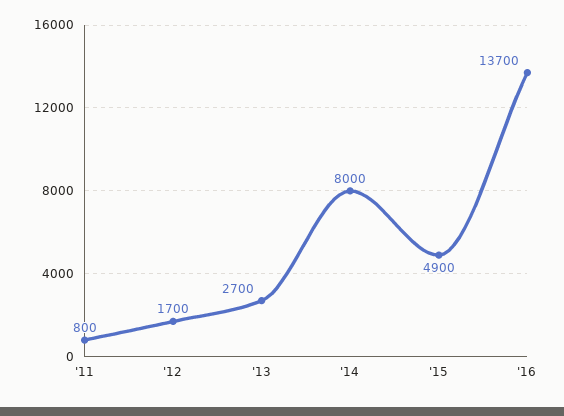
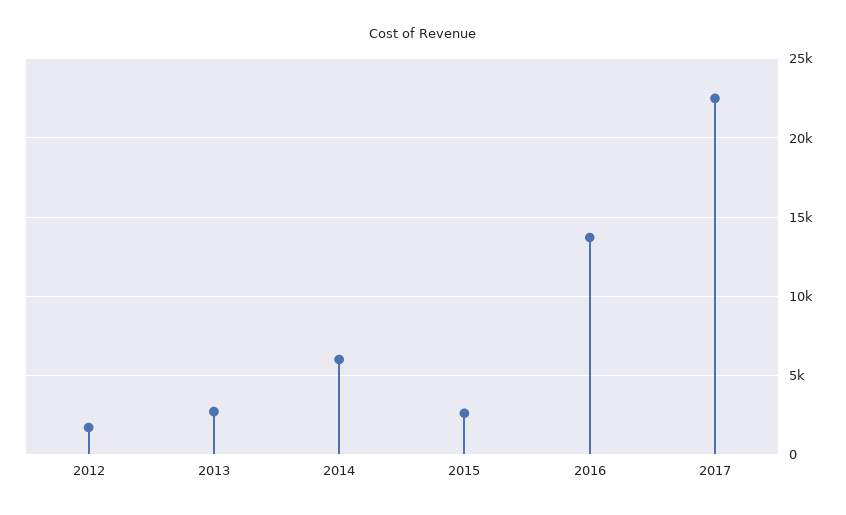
'11: 800 -> none
'14: 8000 -> 6000
'15: 4900 -> 2500
2017: none -> 22500

